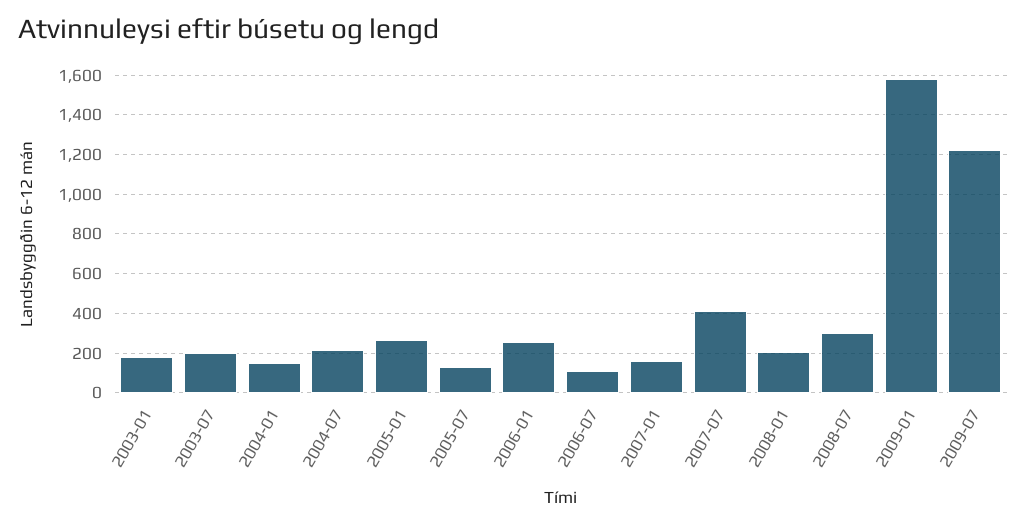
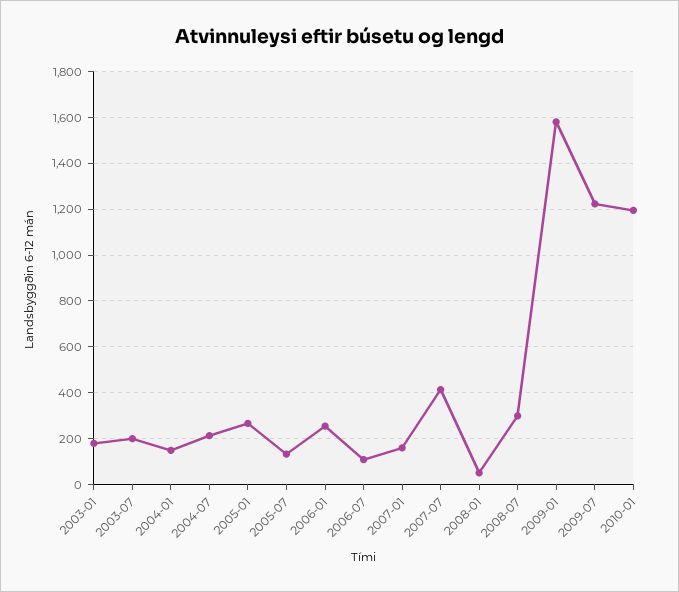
2008-01: 200 -> 50
2010-01: none -> 1200

